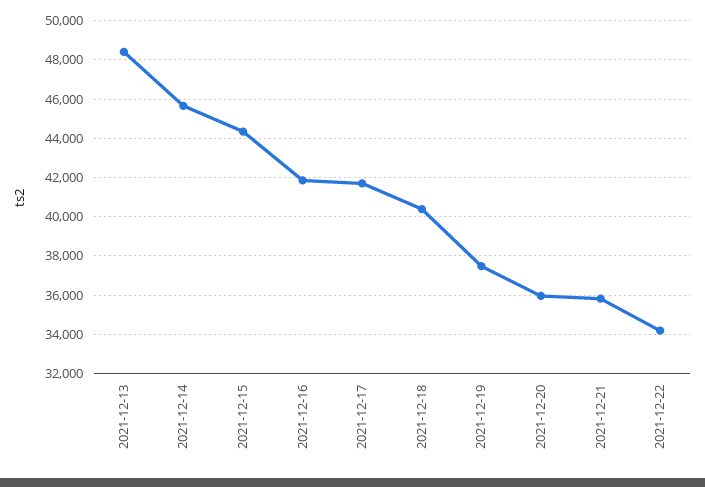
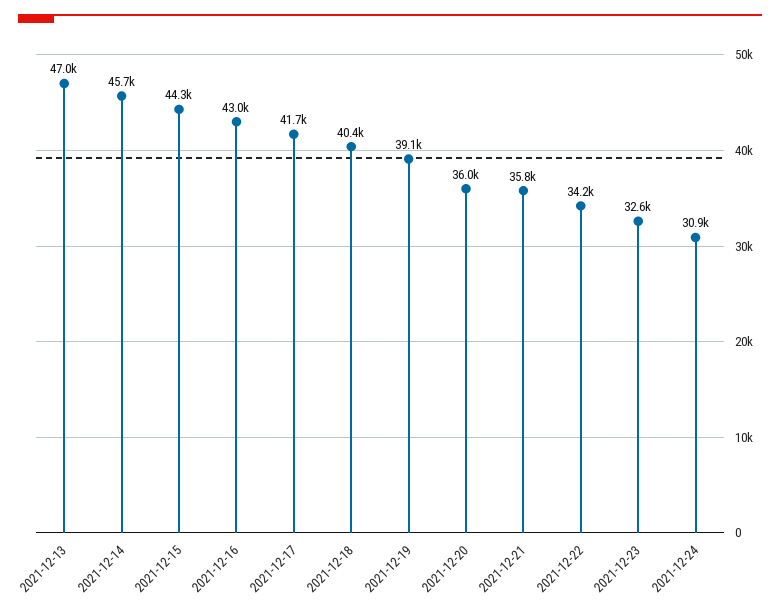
2021-12-13: 48500 -> 47000
2021-12-16: 42000 -> 43000
2021-12-19: 37500 -> 39100
2021-12-23: none -> 32600
2021-12-24: none -> 30900

